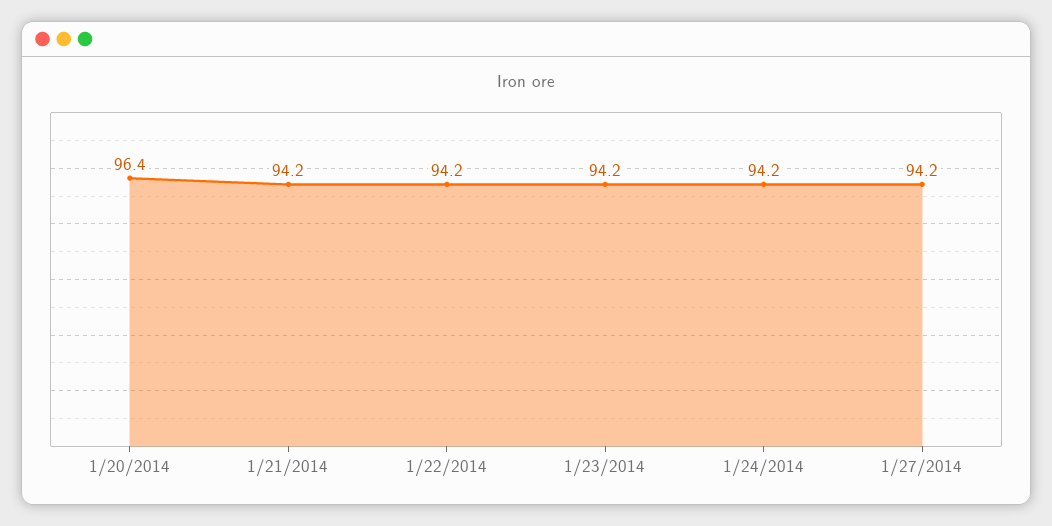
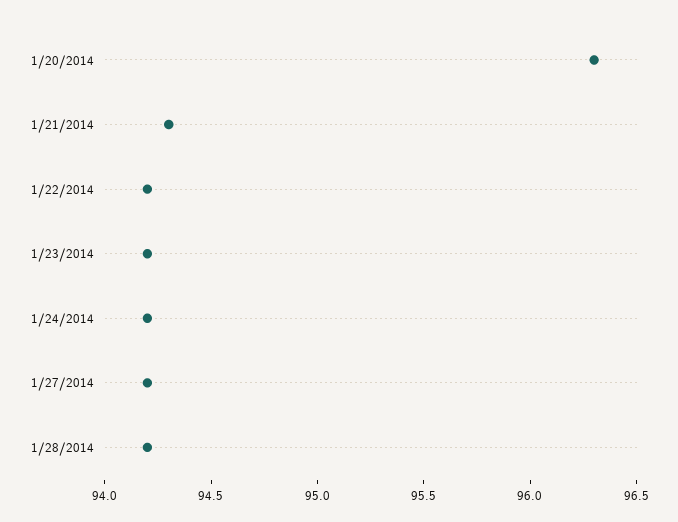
1/20/2014: 96.4 -> 96.3
1/21/2014: 94.2 -> 94.3
1/28/2014: none -> 94.2

